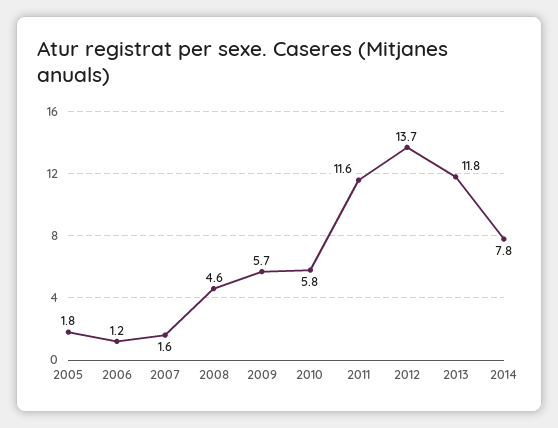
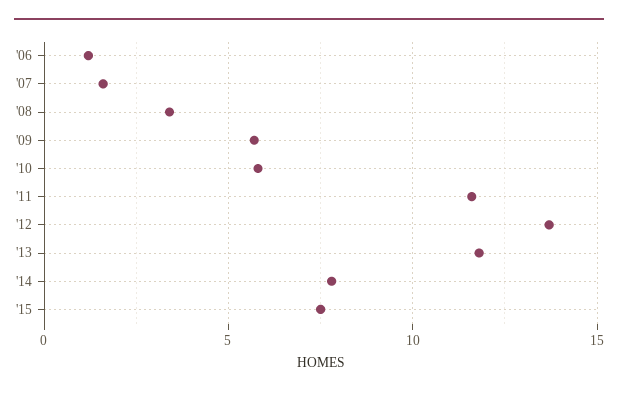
2005: 1.8 -> none
2008: 4.6 -> 3.5
'15: none -> 7.5

